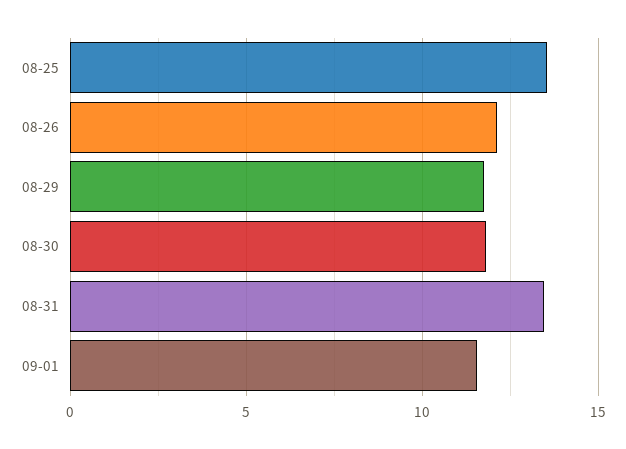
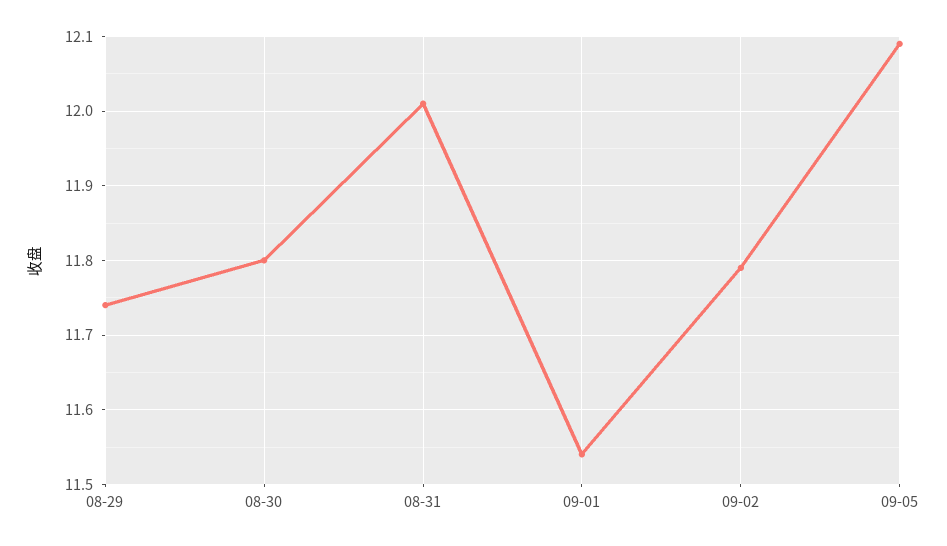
08-25: 13.5 -> none
08-26: 12 -> none
08-31: 13.5 -> 12.01
09-02: none -> 11.79
09-05: none -> 12.09

